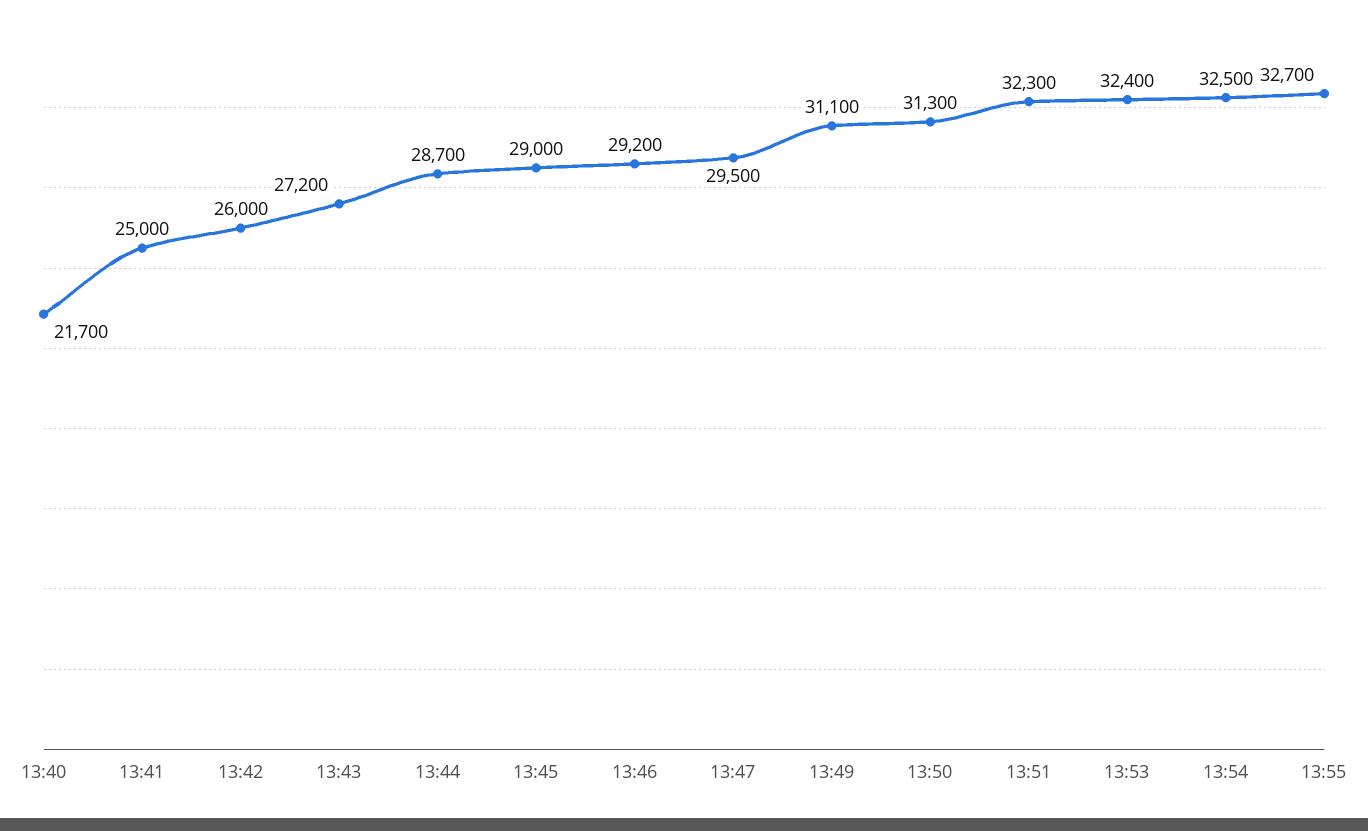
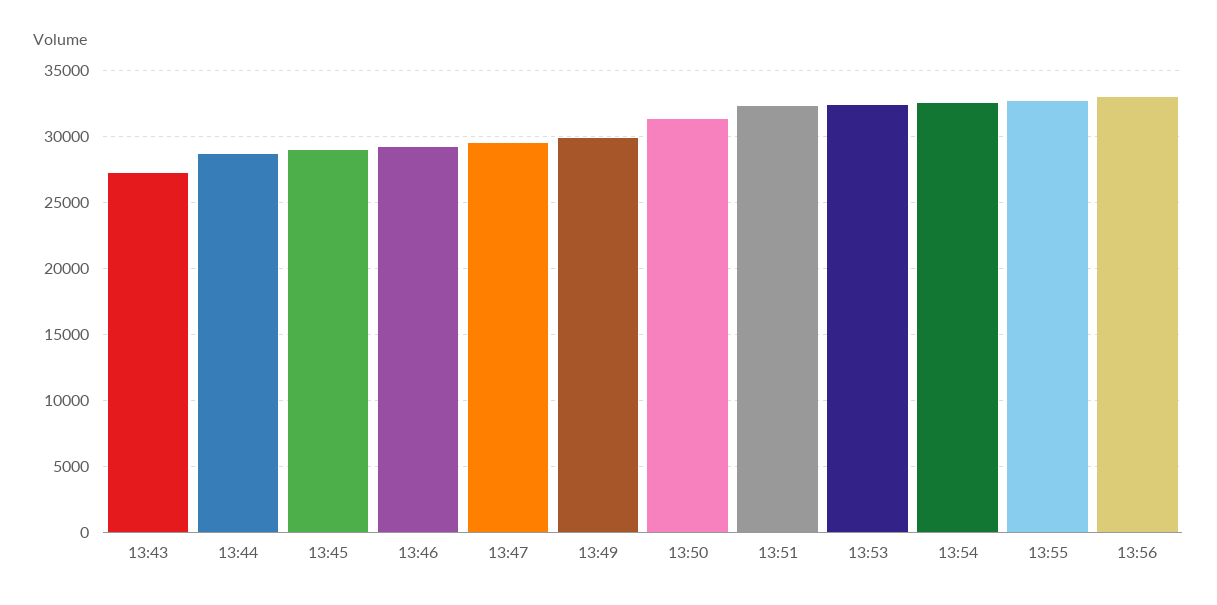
13:40: 21700 -> none
13:41: 25000 -> none
13:42: 26000 -> none
13:49: 31100 -> 30000
13:56: none -> 33000

